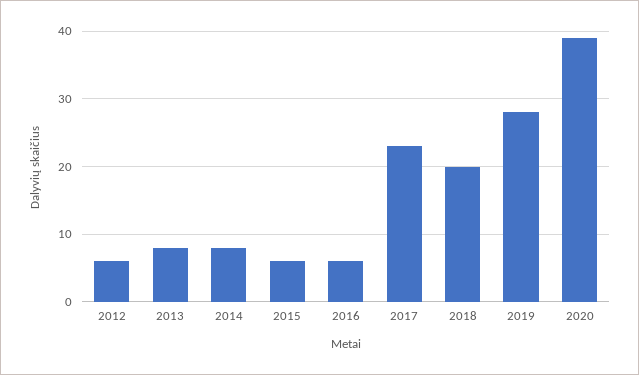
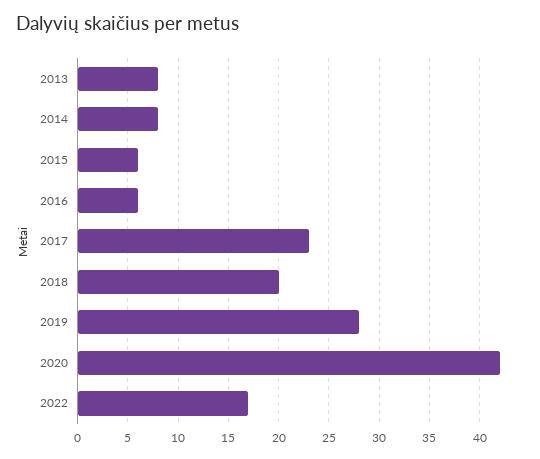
2012: 6 -> none
2020: 39 -> 42
2022: none -> 17

